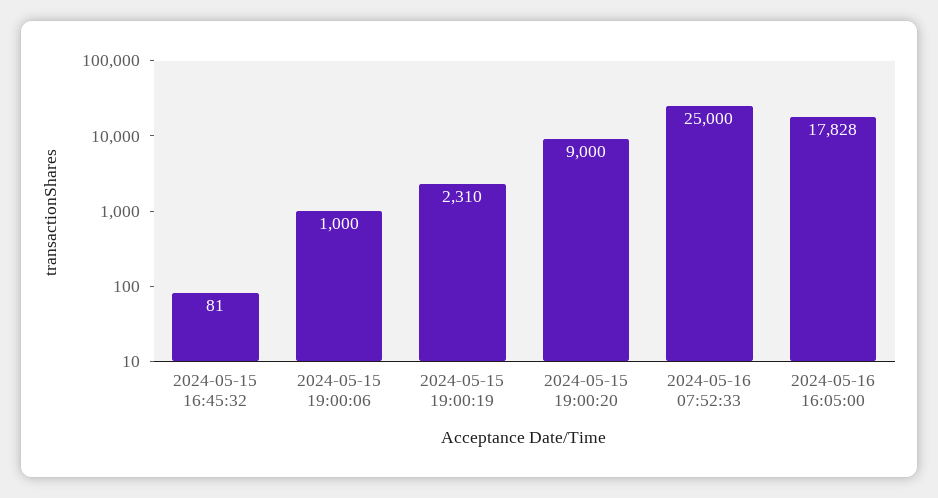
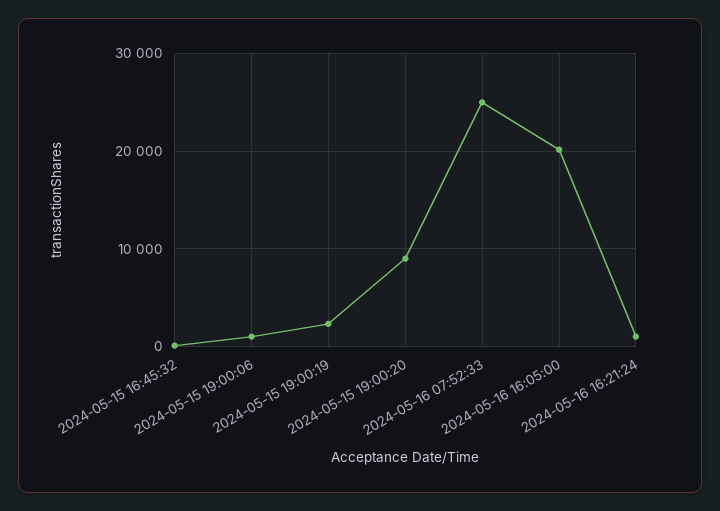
2024-05-16 16:05:00: 17828 -> 20000
2024-05-16 16:21:24: none -> 1000

